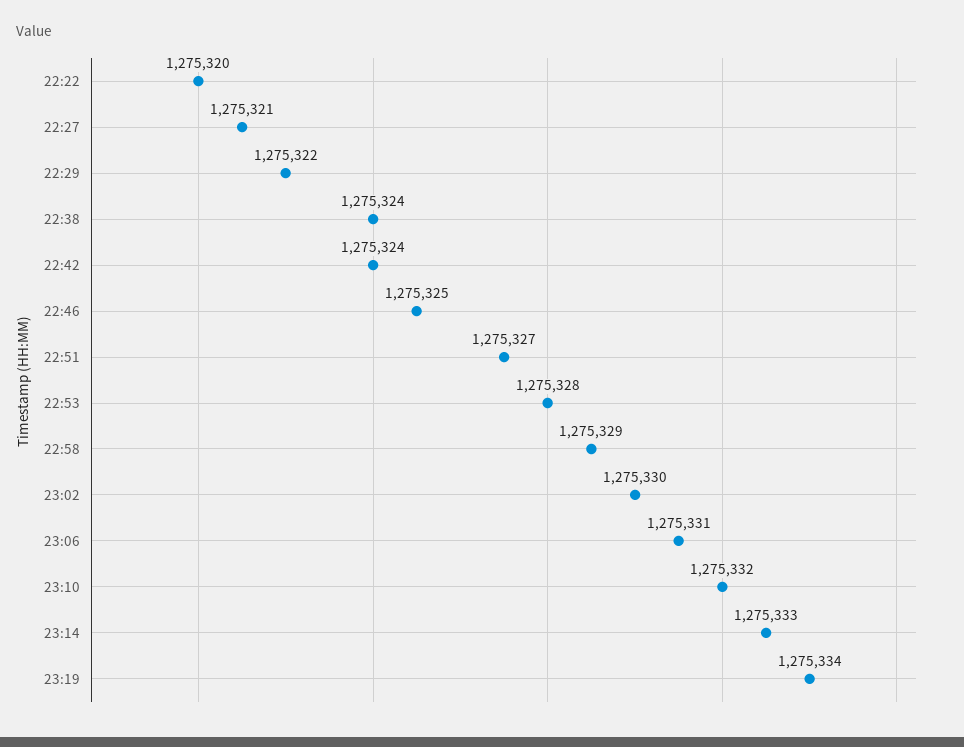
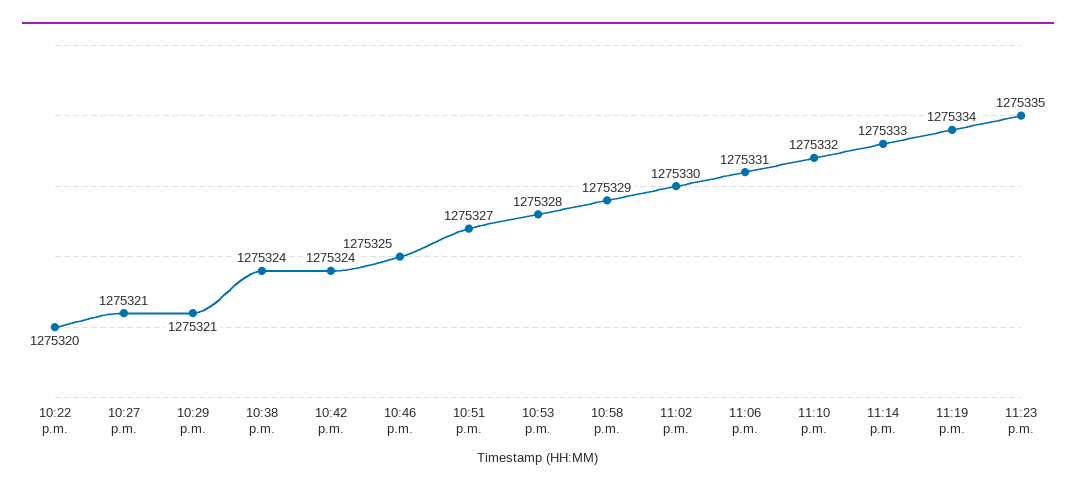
22:29: 1275322 -> 1275321
11:23 p.m.: none -> 1275335

